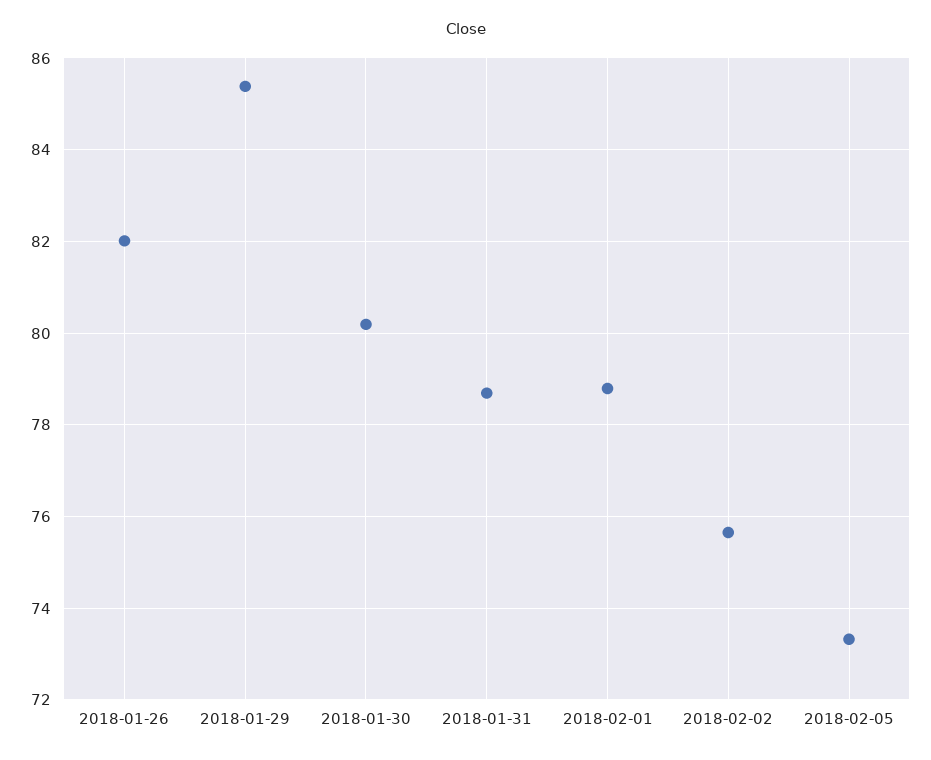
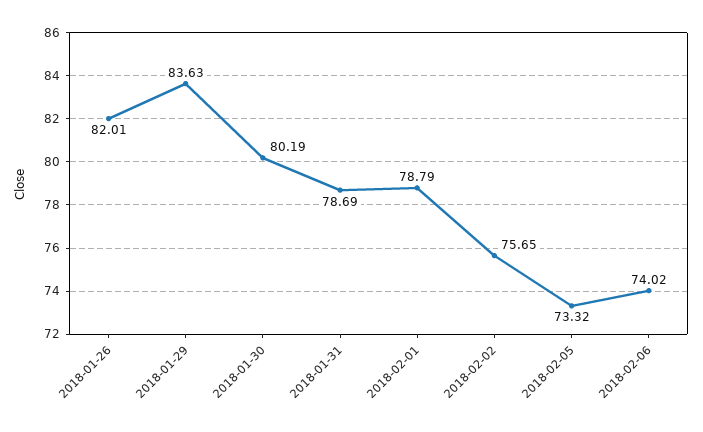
2018-01-29: 85.4 -> 83.63
2018-02-06: none -> 74.02

